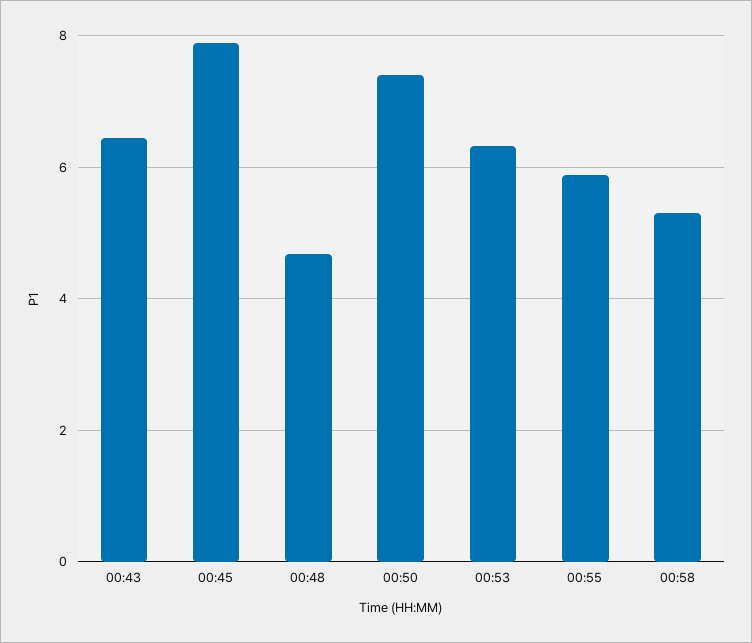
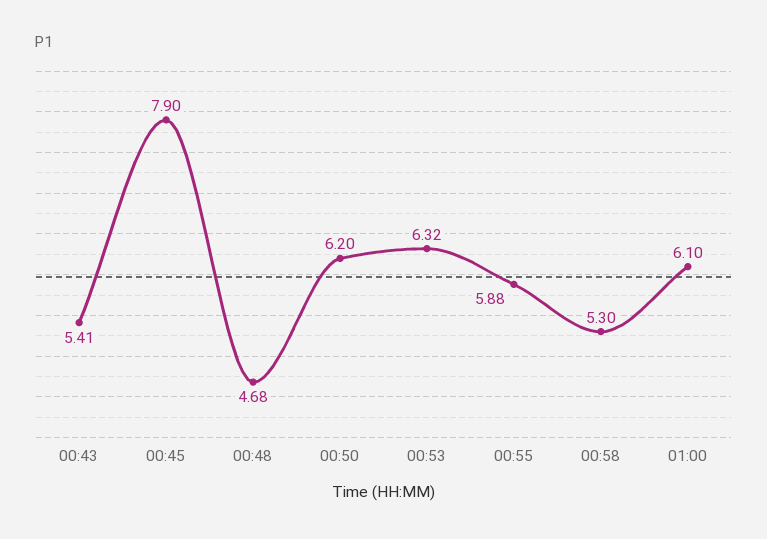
00:43: 6.4 -> 5.41
00:50: 7.4 -> 6.2
01:00: none -> 6.1

